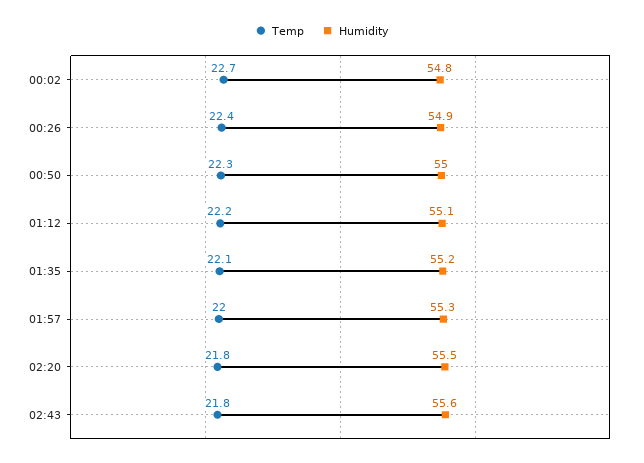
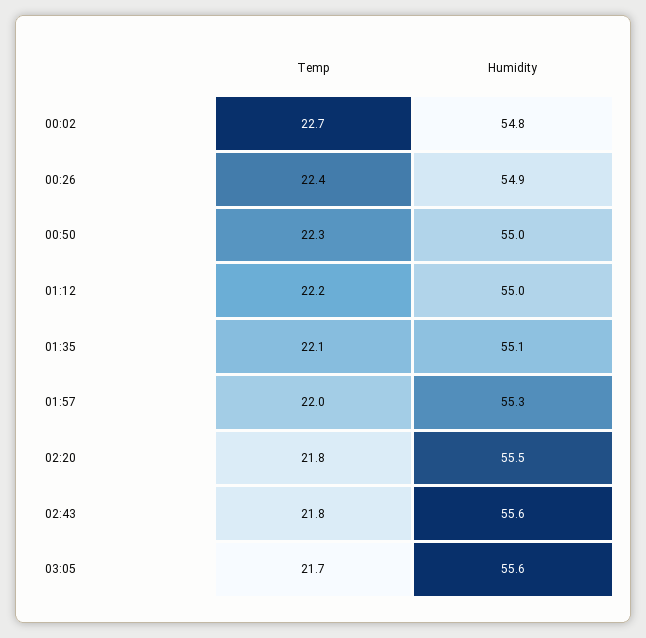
Humidity, 01:12: 55.1 -> 55
Humidity, 01:35: 55.2 -> 55.1
Temp, 03:05: none -> 21.7
Humidity, 03:05: none -> 55.6

